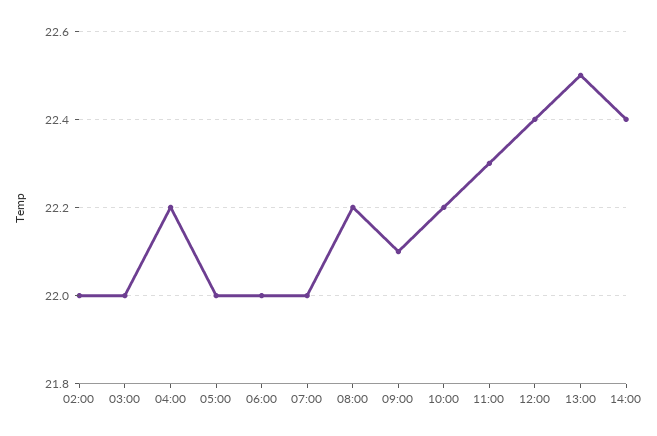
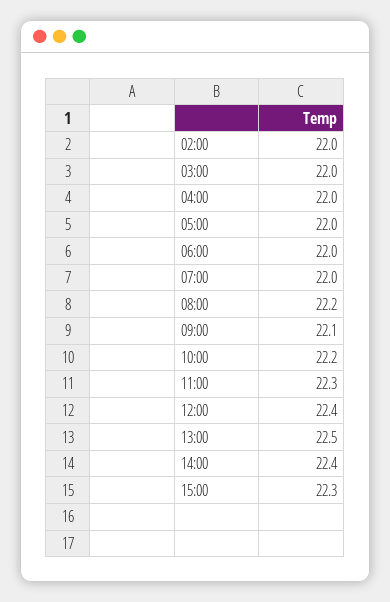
04:00: 22.2 -> 22
15:00: none -> 22.3

